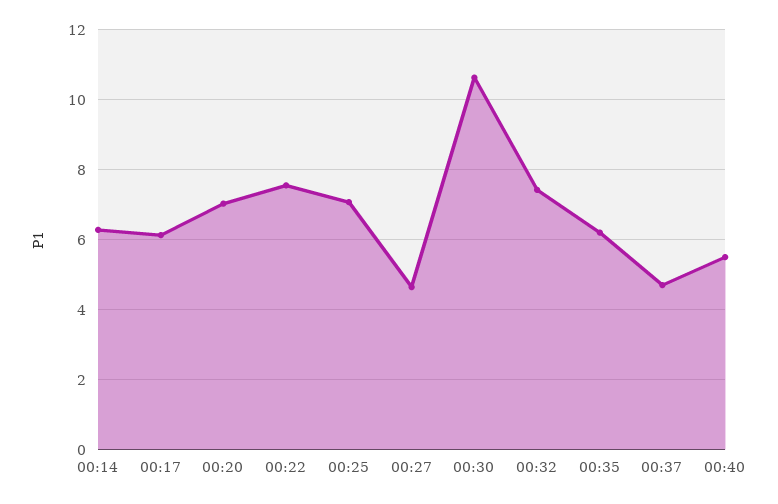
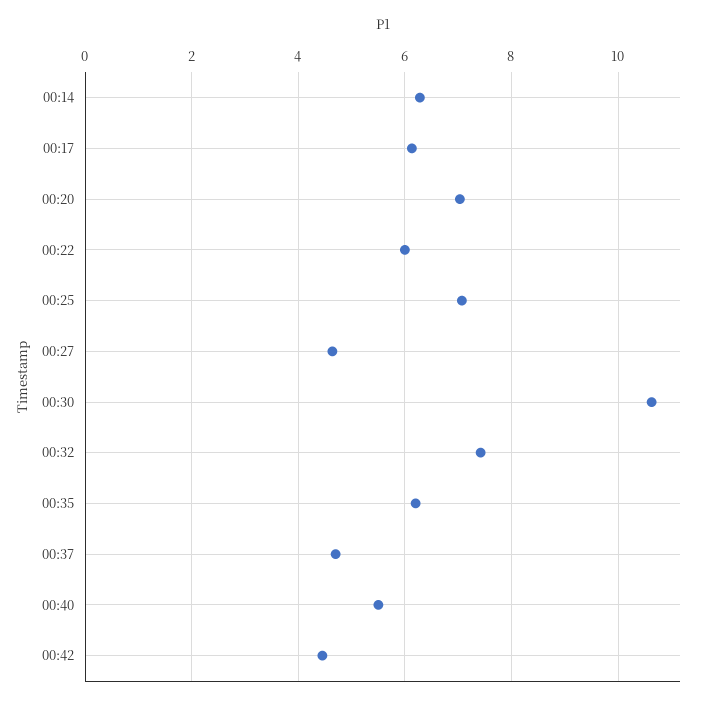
00:22: 7.6 -> 6
00:42: none -> 4.4

